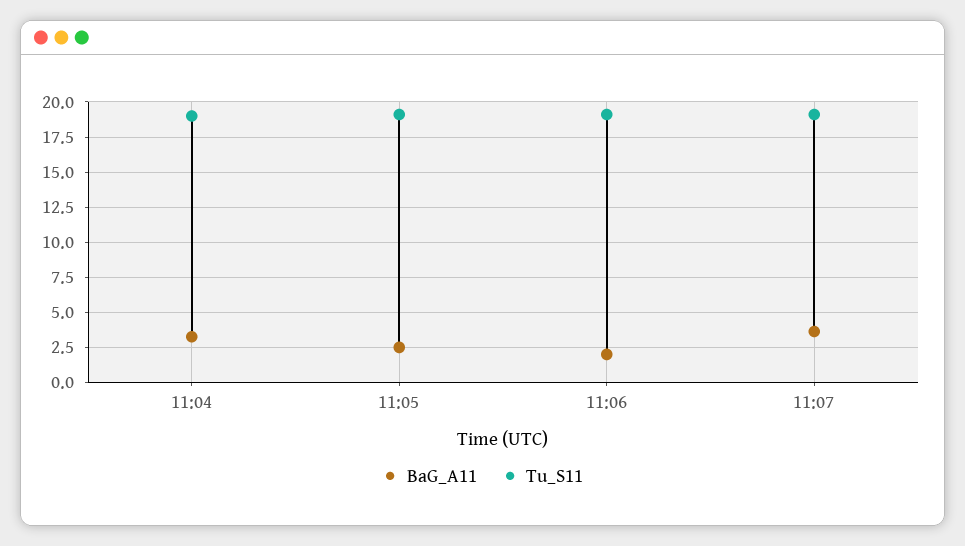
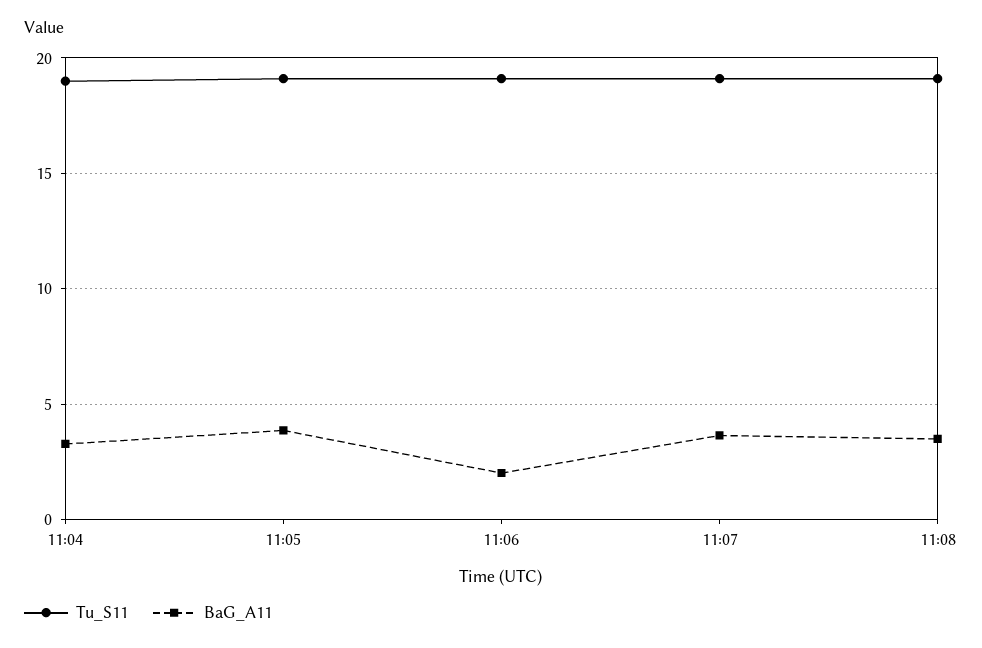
BaG_A11, 11:05: 2.5 -> 4
Tu_S11, 11:08: none -> 19
BaG_A11, 11:08: none -> 3.5

